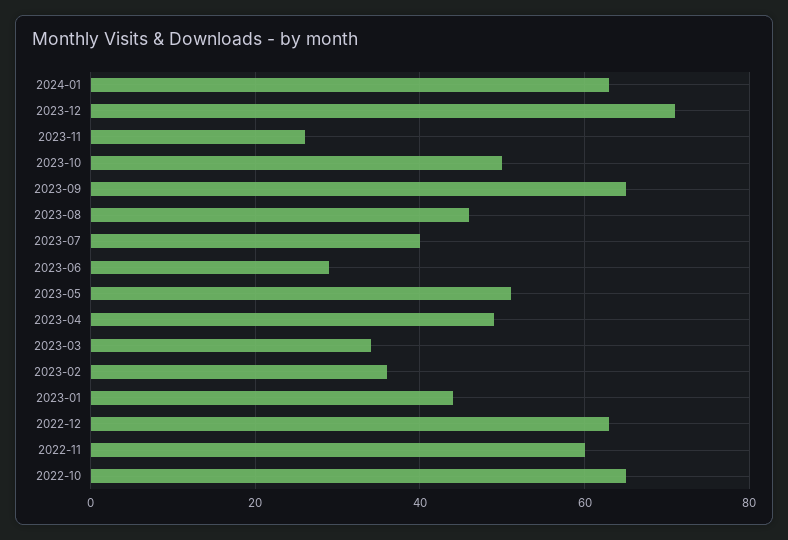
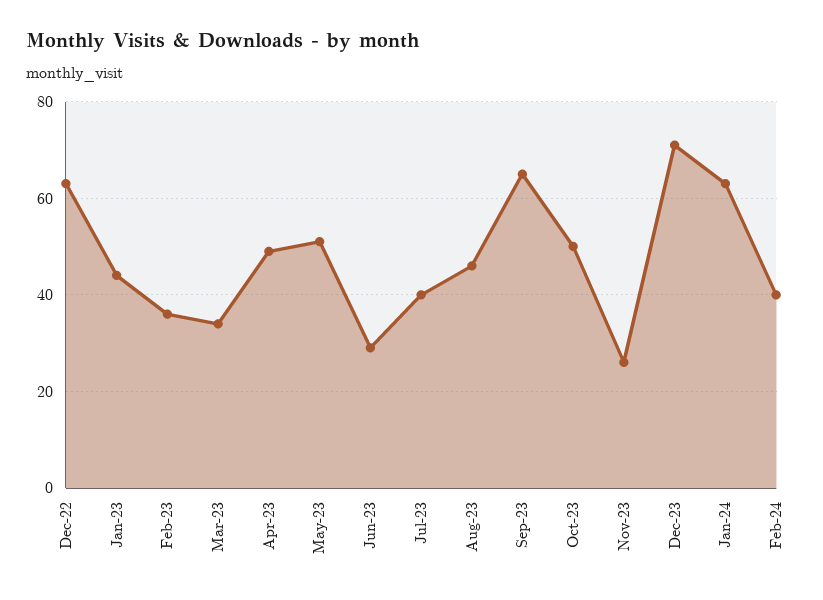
2022-11: 60 -> none
2022-10: 65 -> none
Feb-24: none -> 40

